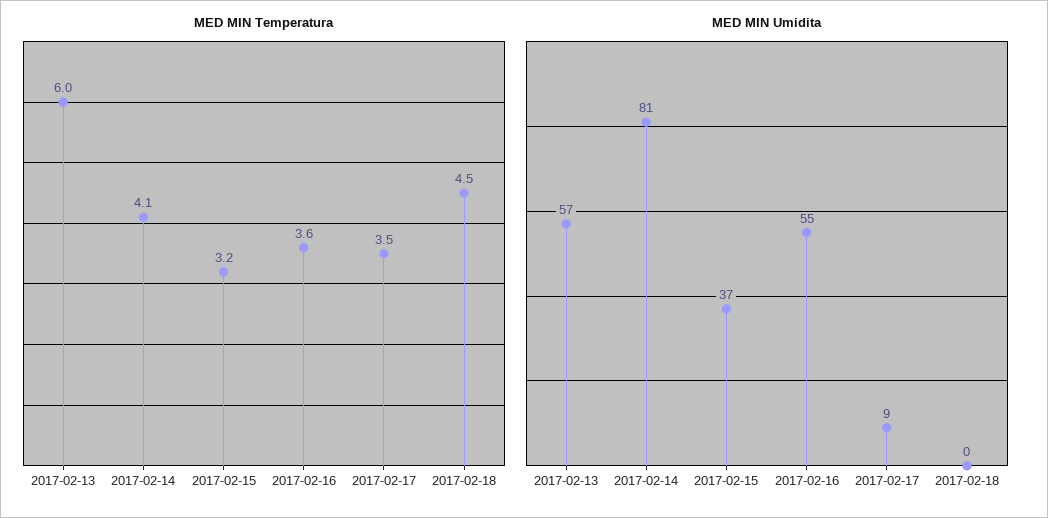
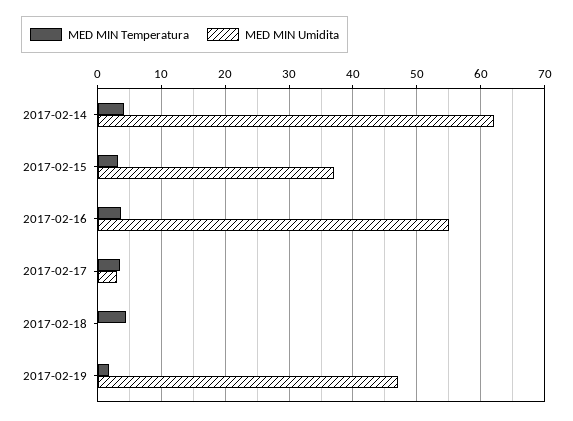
MED MIN Temperatura, 2017-02-13: 6 -> none
MED MIN Umidita, 2017-02-13: 57 -> none
MED MIN Umidita, 2017-02-14: 81 -> 62
MED MIN Umidita, 2017-02-17: 9 -> 3
MED MIN Temperatura, 2017-02-19: none -> 2
MED MIN Umidita, 2017-02-19: none -> 47

